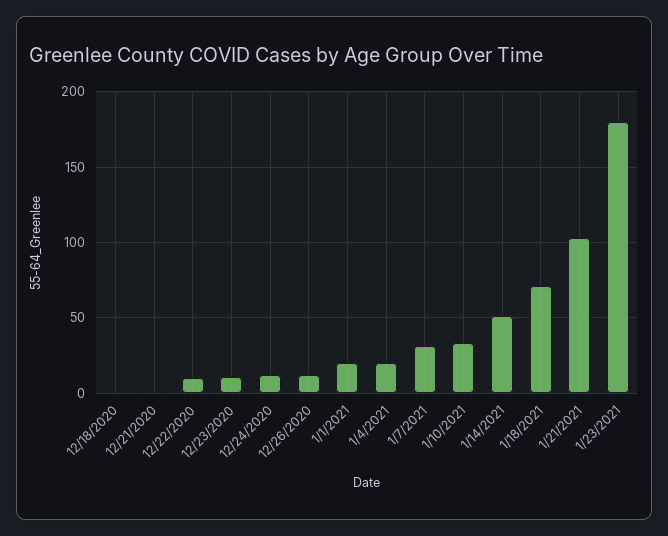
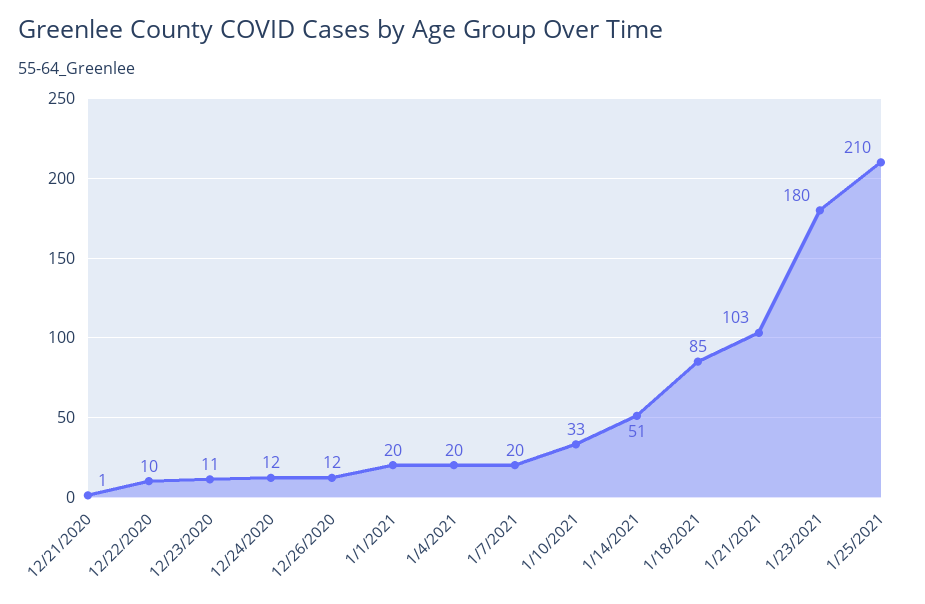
12/18/2020: 0 -> none
1/7/2021: 30 -> 20
1/18/2021: 70 -> 85
1/25/2021: none -> 210

